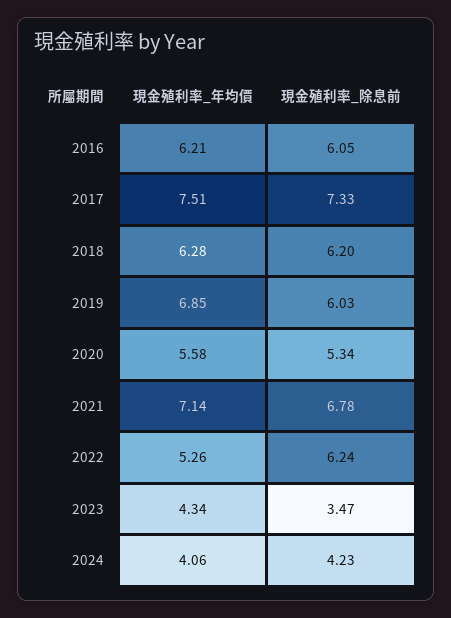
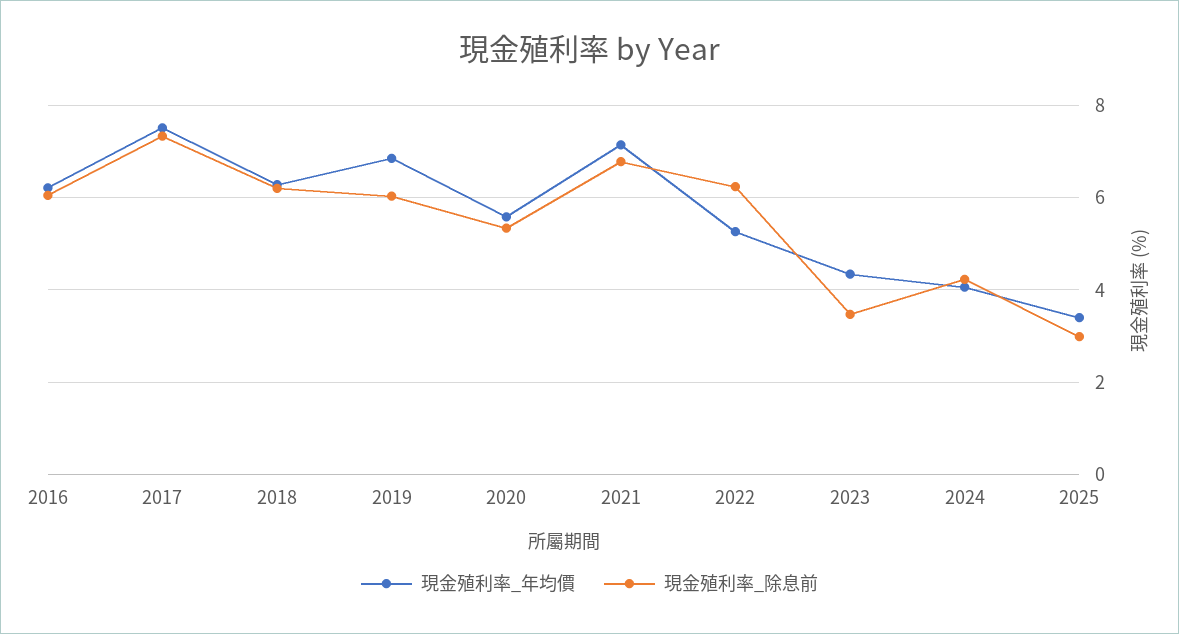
現金殖利率_年均價, 2025: none -> 3.4
現金殖利率_除息前, 2025: none -> 3

